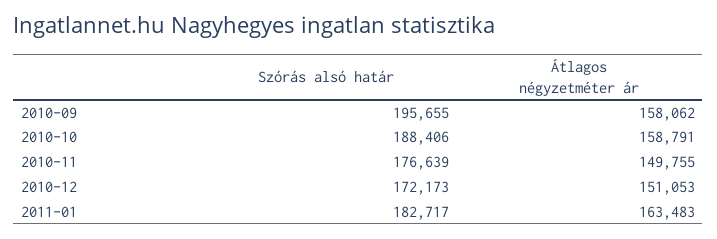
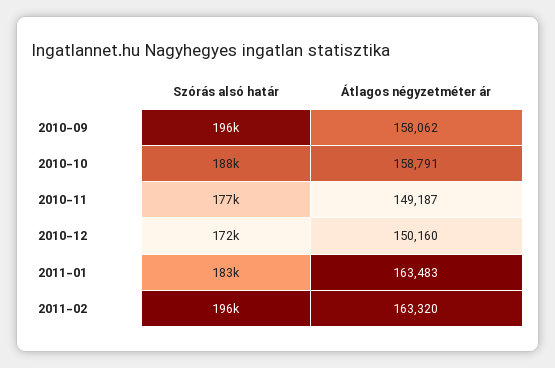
Átlagos négyzetméter ár, 2010-11: 149755 -> 149187
Átlagos négyzetméter ár, 2010-12: 151053 -> 150160
Szórás alsó határ, 2011-02: none -> 196000
Átlagos négyzetméter ár, 2011-02: none -> 163320

